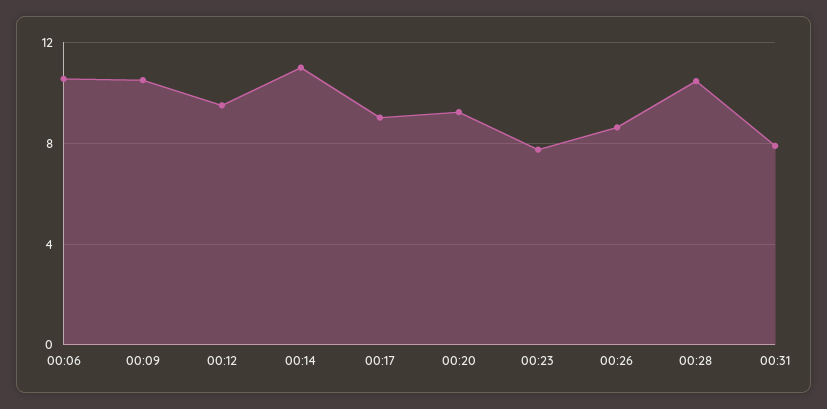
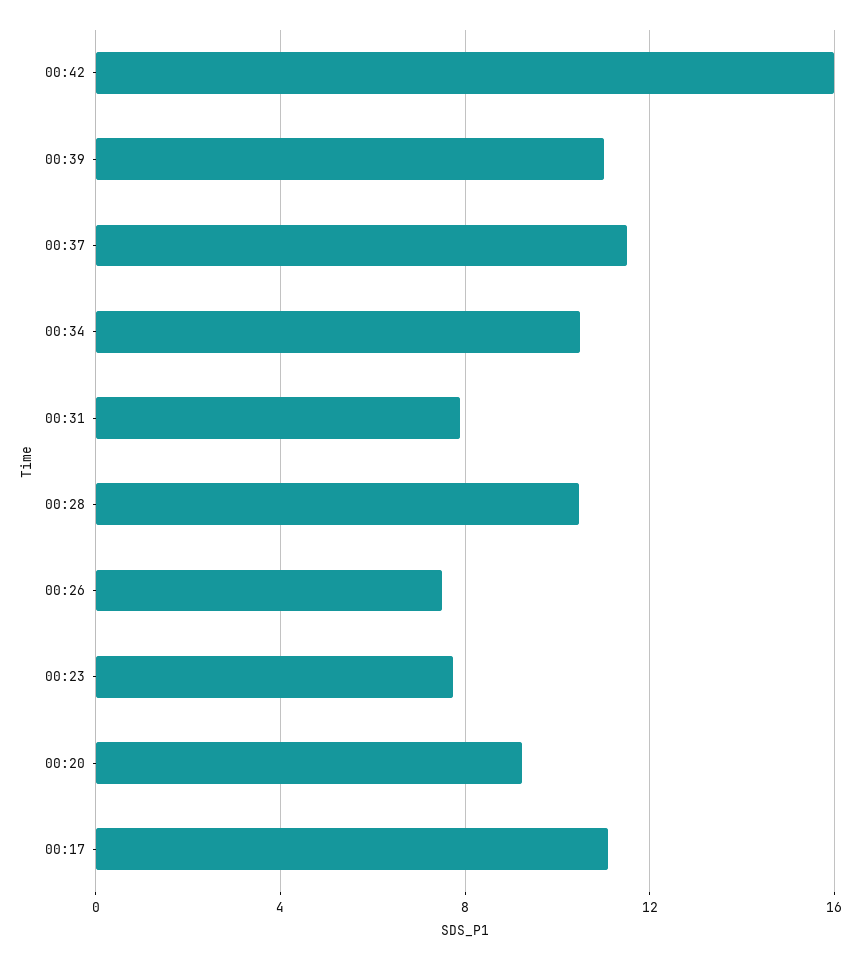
00:06: 10.5 -> none
00:09: 10.5 -> none
00:12: 9.5 -> none
00:14: 11 -> none
00:17: 9 -> 11
00:26: 8.5 -> 7.5
00:42: none -> 16
00:39: none -> 11
00:37: none -> 11.5
00:34: none -> 10.5

